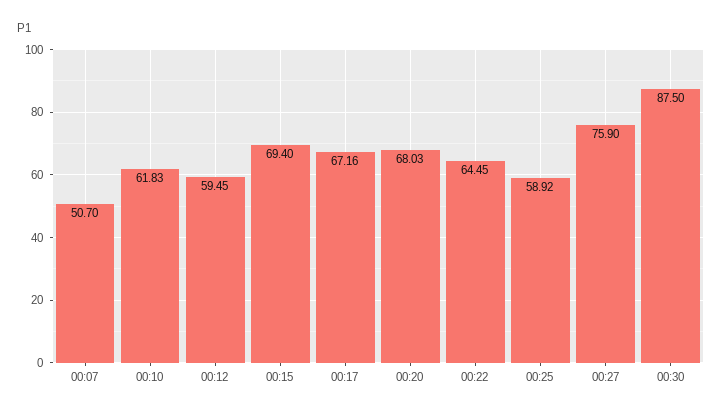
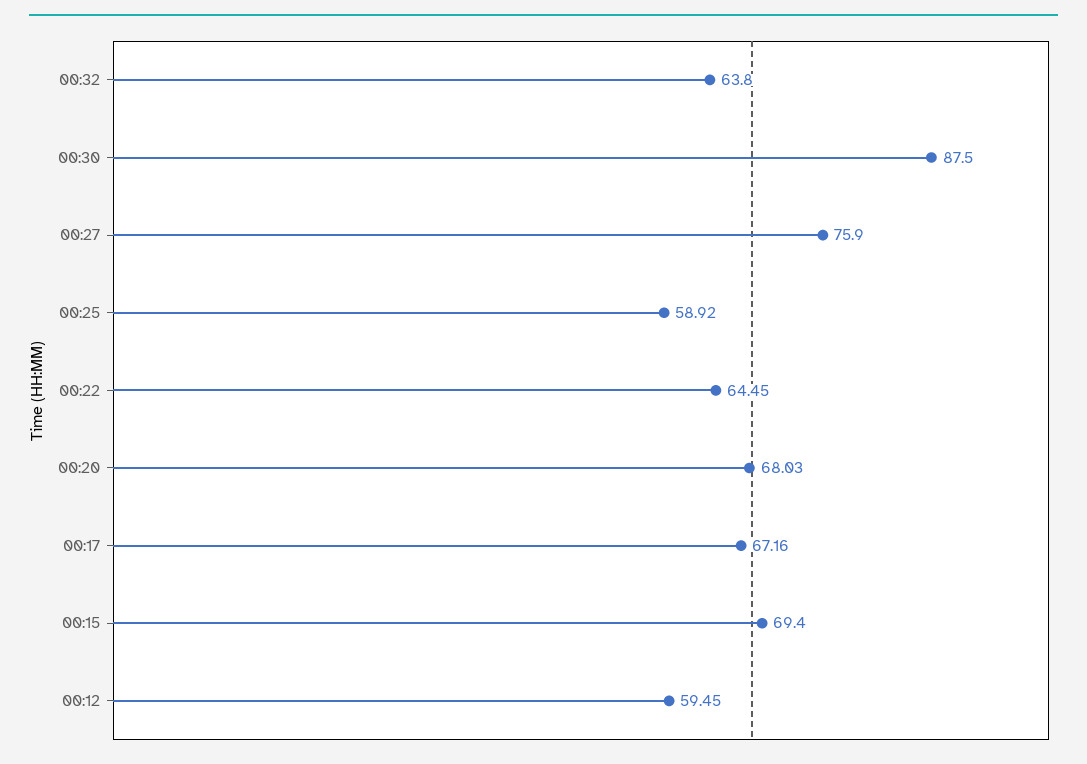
00:07: 50.7 -> none
00:10: 61.83 -> none
00:32: none -> 63.8

